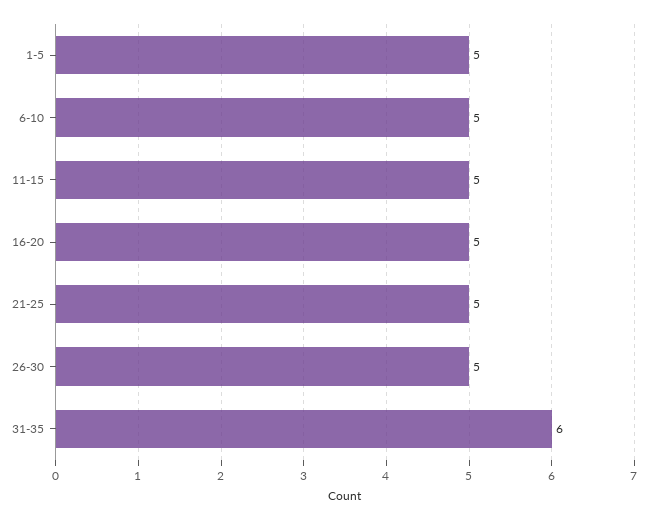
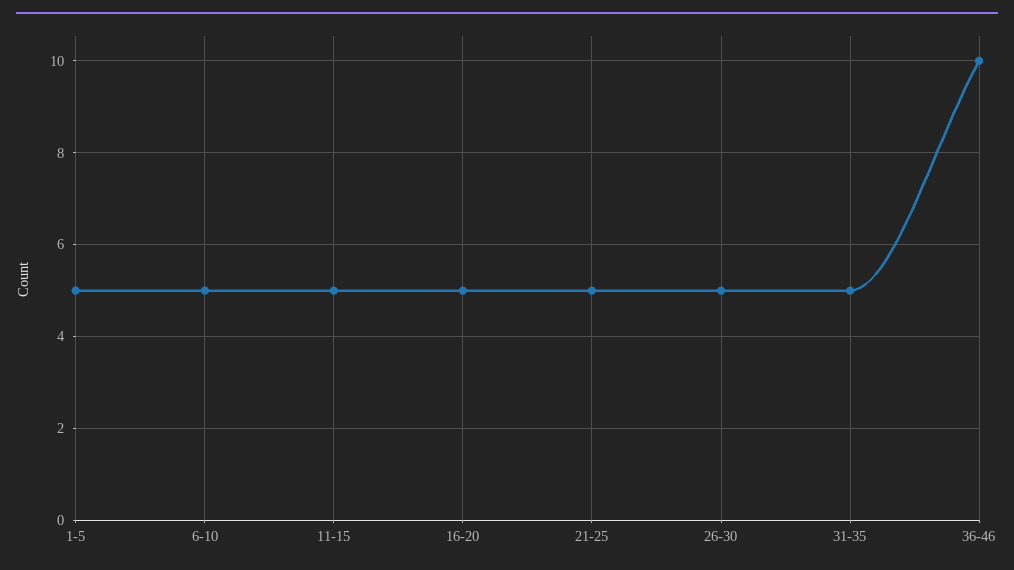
31-35: 6 -> 5
36-46: none -> 10

